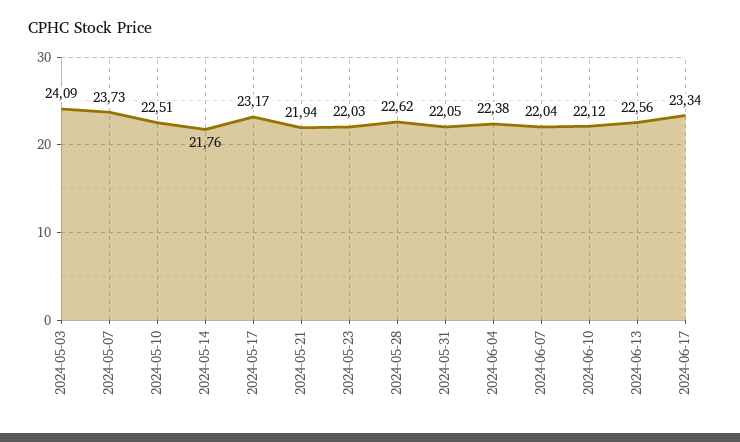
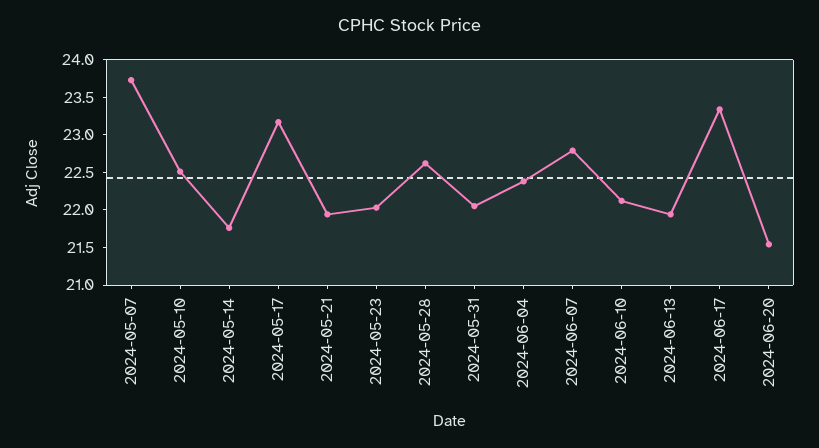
2024-05-03: 24.09 -> none
2024-06-07: 22.04 -> 22.75
2024-06-13: 22.56 -> 22
2024-06-20: none -> 21.5

